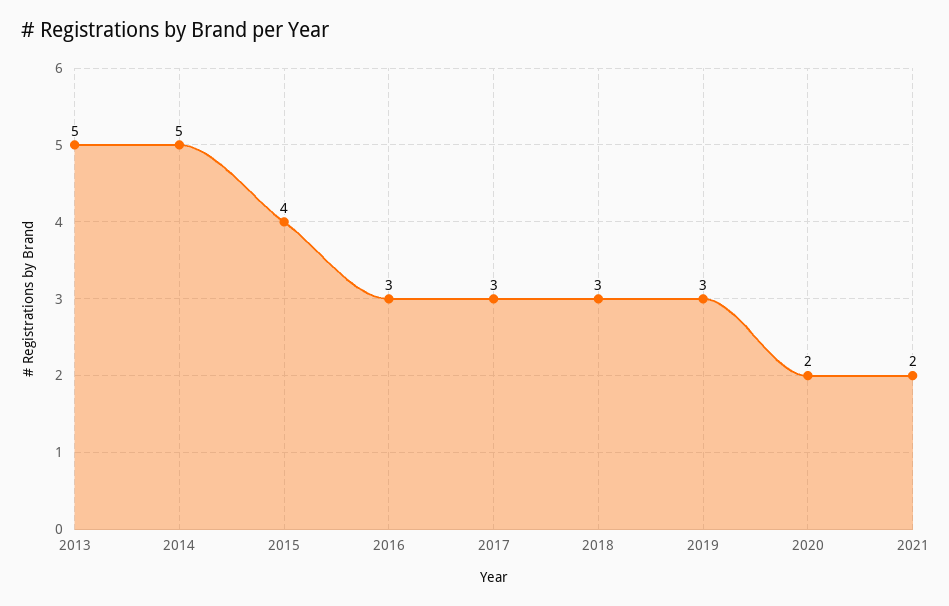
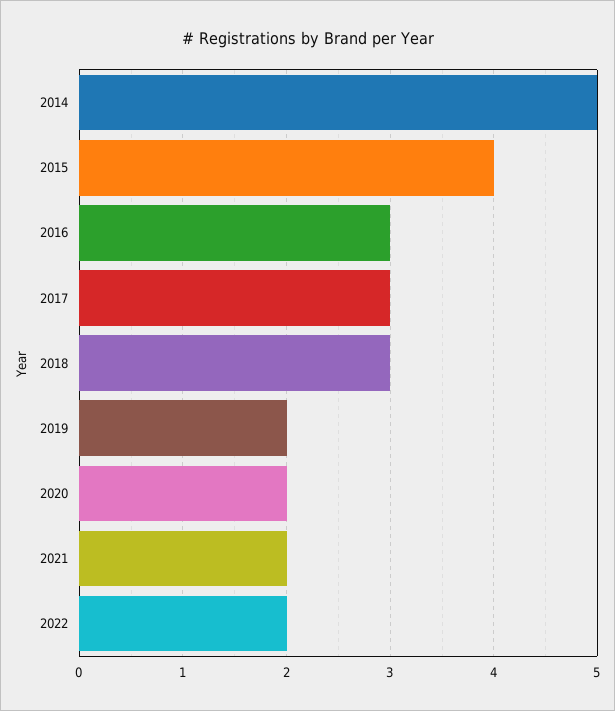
2013: 5 -> none
2019: 3 -> 2
2022: none -> 2

